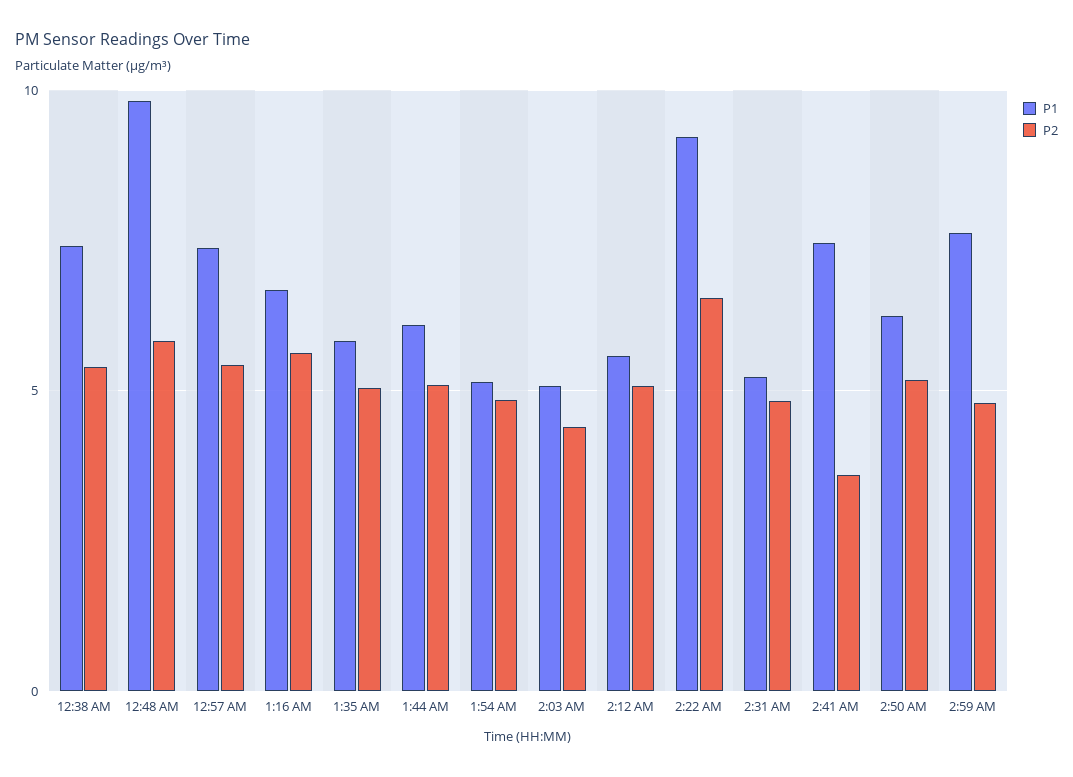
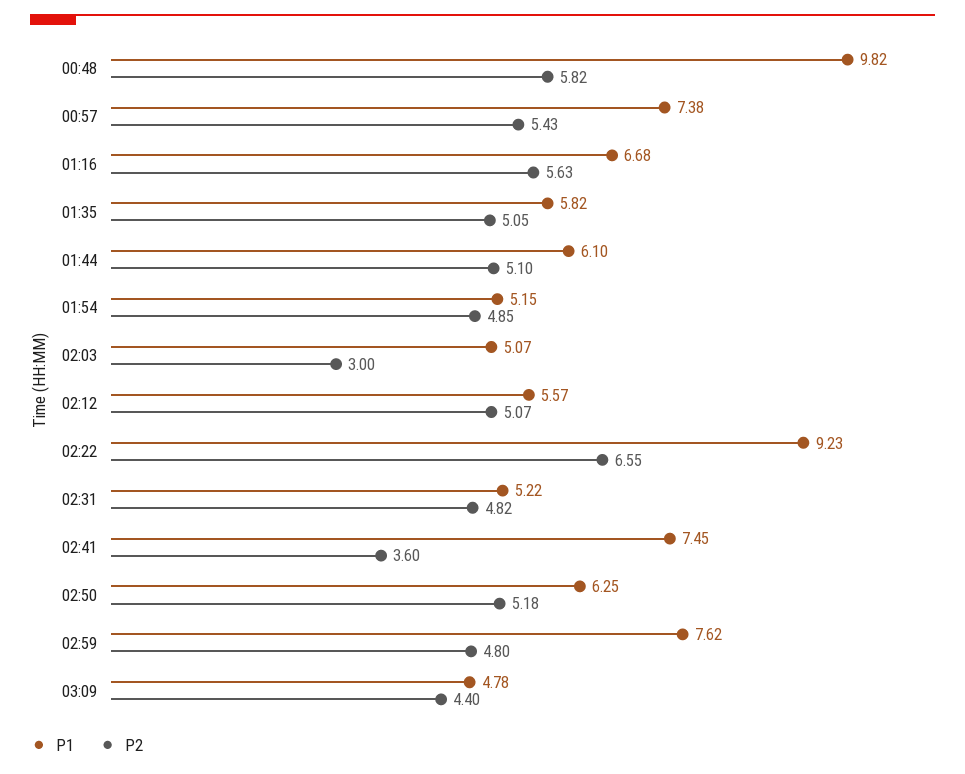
P1, 12:38 AM: 7.5 -> none
P2, 12:38 AM: 5.5 -> none
P2, 2:03 AM: 4.5 -> 3
P1, 03:09: none -> 4.78
P2, 03:09: none -> 4.4

